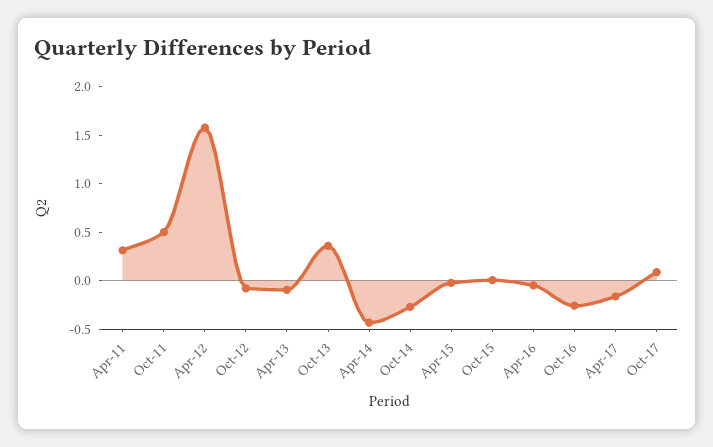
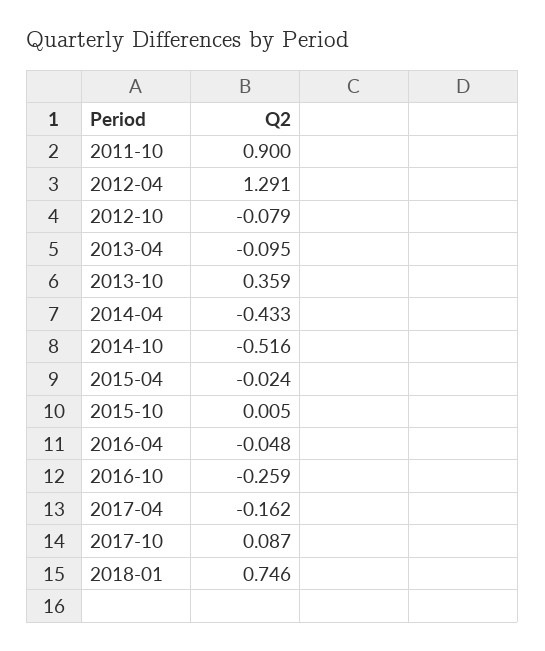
Apr-11: 0.3 -> none
Oct-11: 0.5 -> 0.9
Apr-12: 1.6 -> 1.291
Oct-14: -0.3 -> -0.516
2018-01: none -> 0.746

